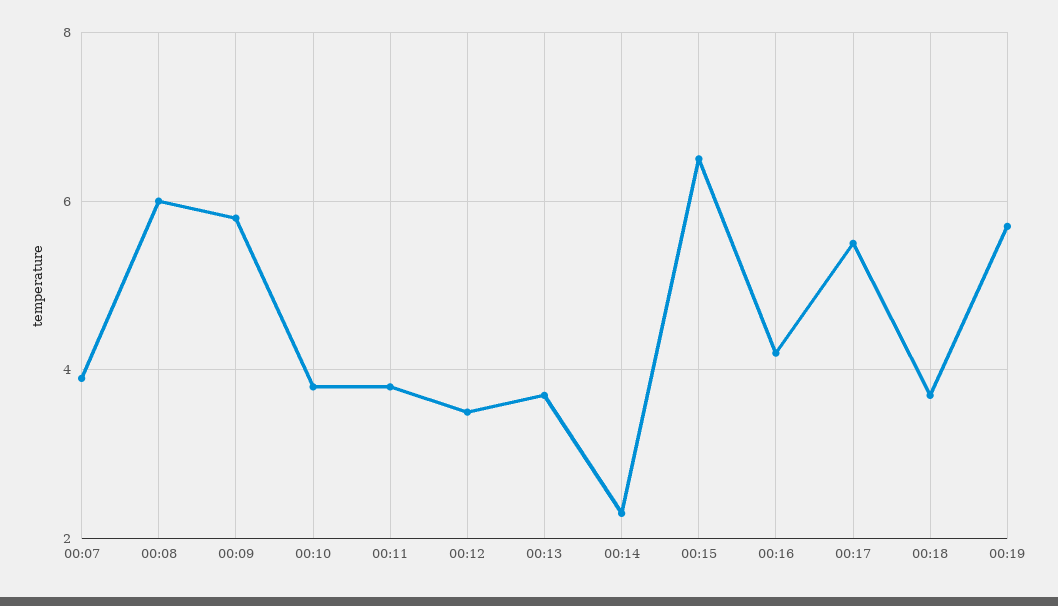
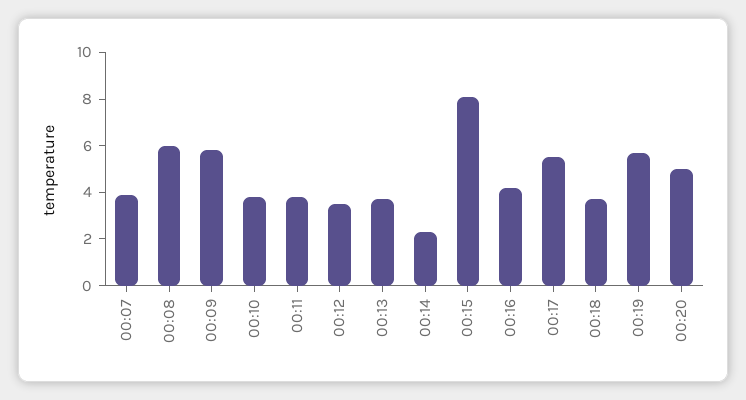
00:15: 6.5 -> 8
00:20: none -> 5

